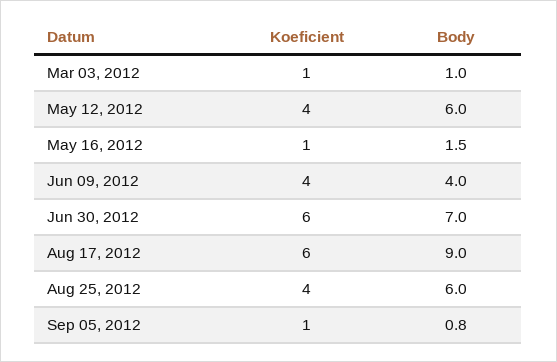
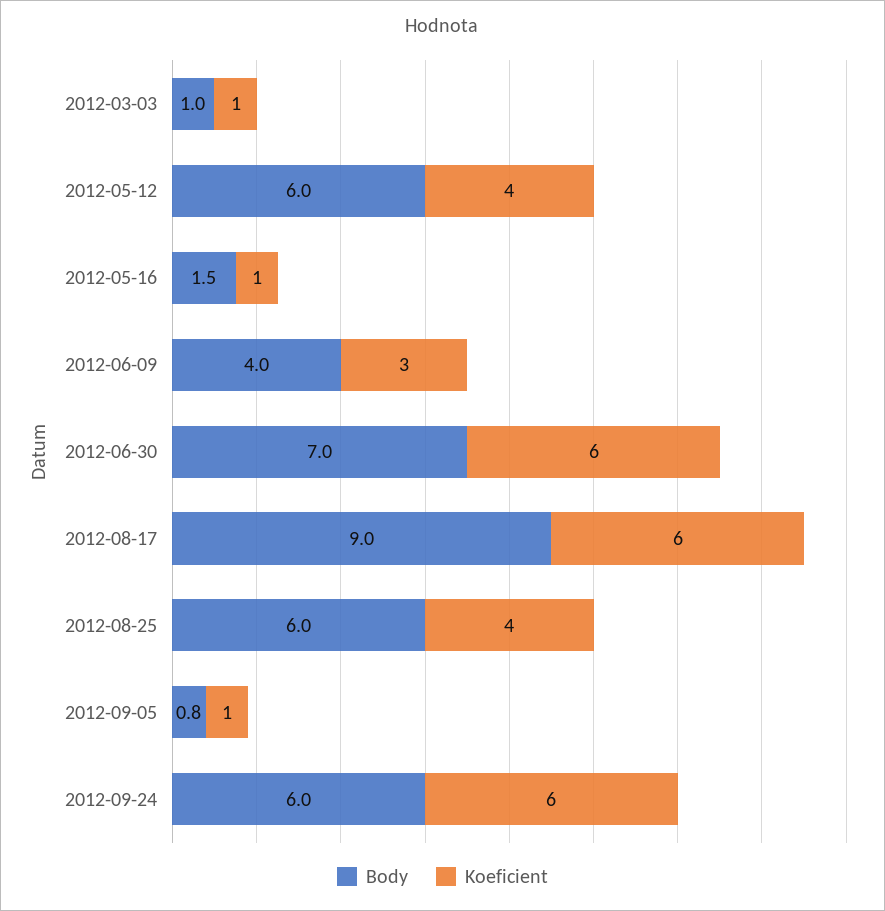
Koeficient, Jun 09, 2012: 4 -> 3
Body, 2012-09-24: none -> 6
Koeficient, 2012-09-24: none -> 6

